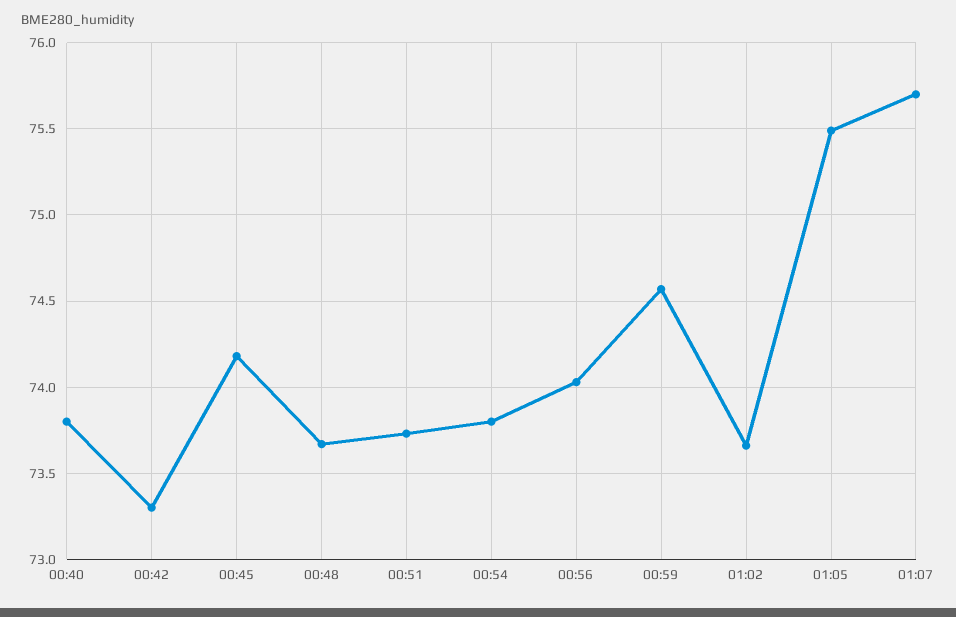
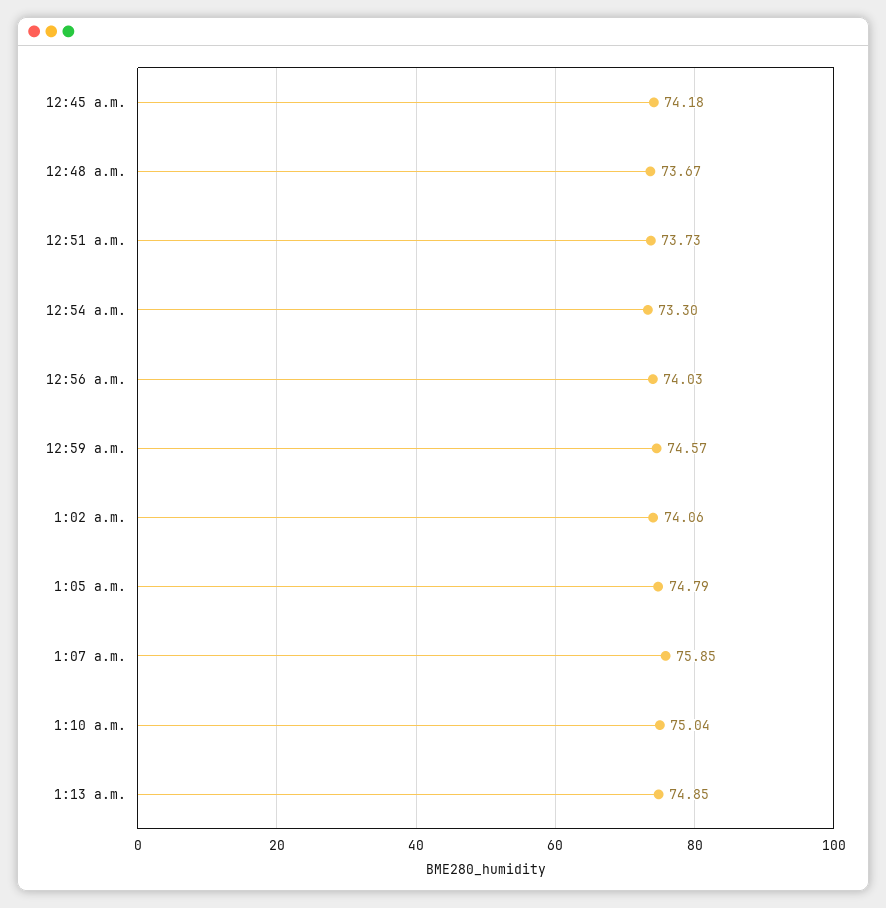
00:40: 73.8 -> none
00:42: 73.3 -> none
00:54: 73.8 -> 73.3
01:02: 73.65 -> 74.06
01:05: 75.5 -> 74.79
01:07: 75.7 -> 75.85
1:10 a.m.: none -> 75.04
1:13 a.m.: none -> 74.85

